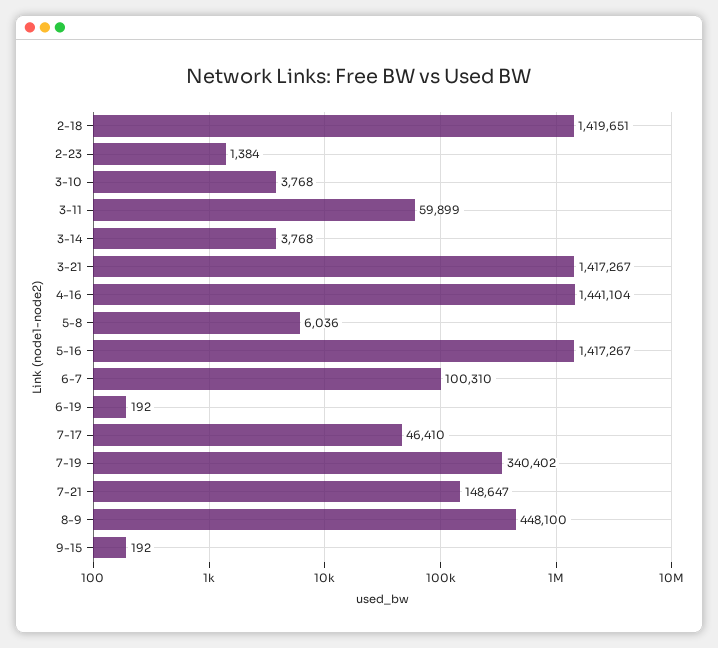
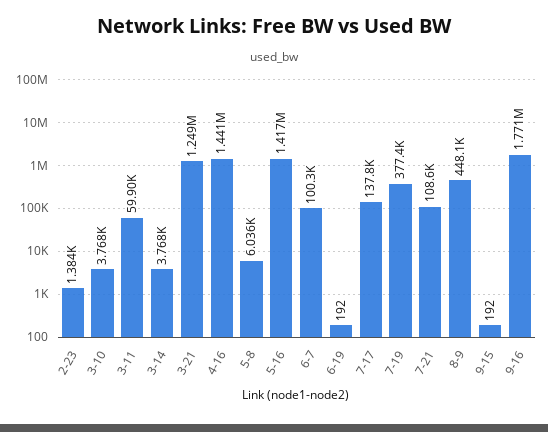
2-18: 1419651 -> none
3-21: 1417267 -> 1249000
7-17: 46410 -> 137800
7-19: 340402 -> 377400
7-21: 148647 -> 108600
9-16: none -> 1771000

